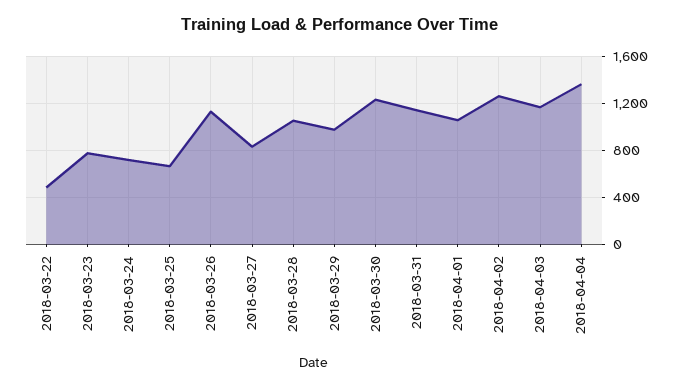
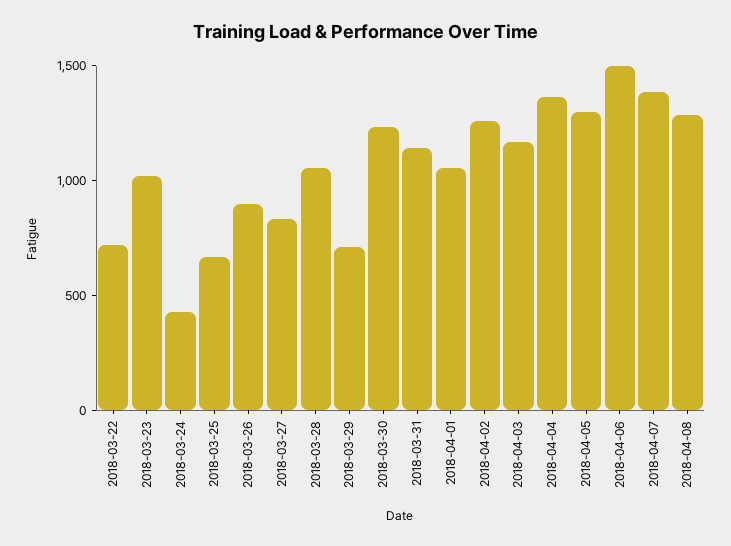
2018-03-22: 500 -> 700
2018-03-23: 800 -> 1000
2018-03-24: 700 -> 400
2018-03-26: 1100 -> 900
2018-03-29: 1000 -> 700
2018-04-05: none -> 1300
2018-04-06: none -> 1500
2018-04-07: none -> 1400
2018-04-08: none -> 1300

